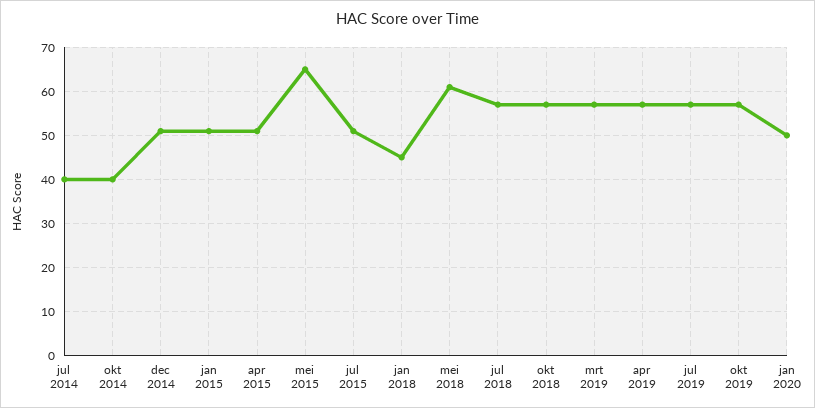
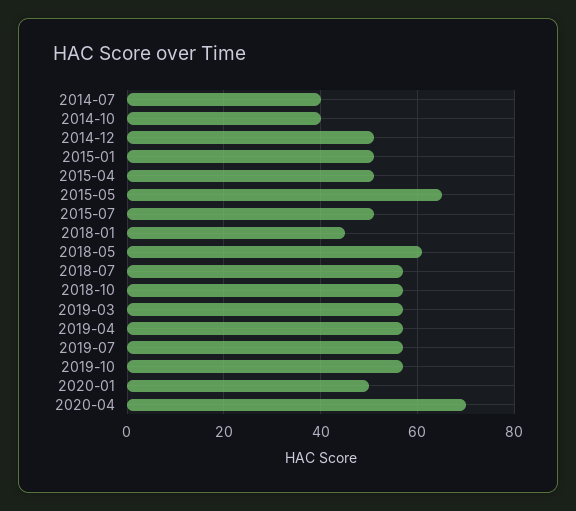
2020-04: none -> 70

